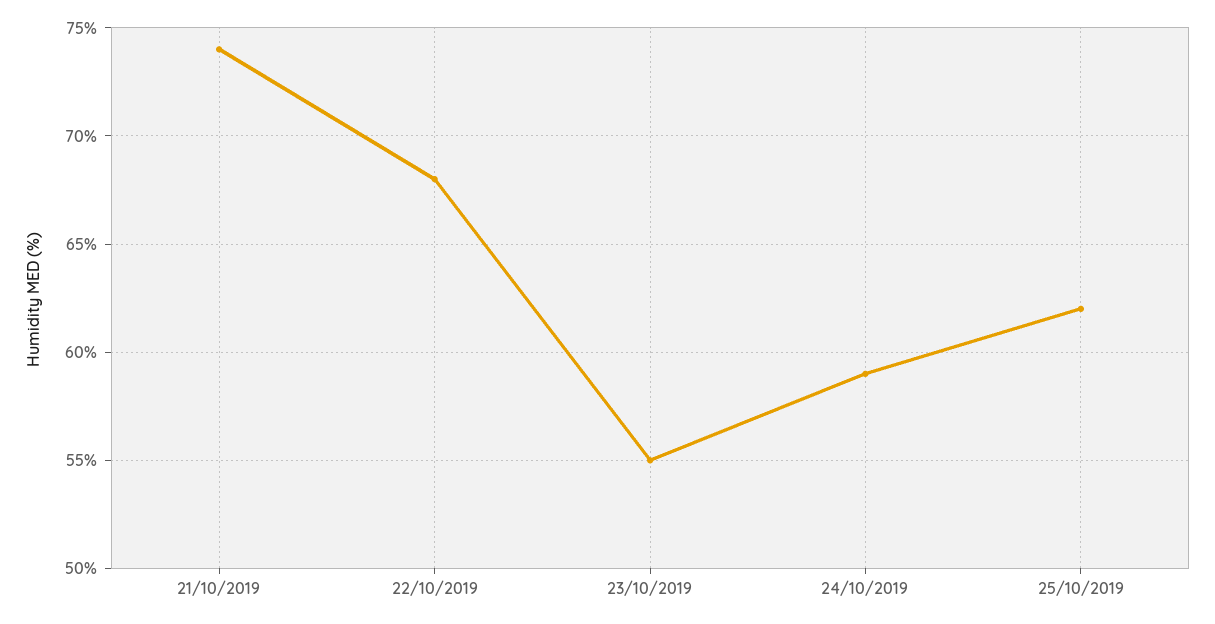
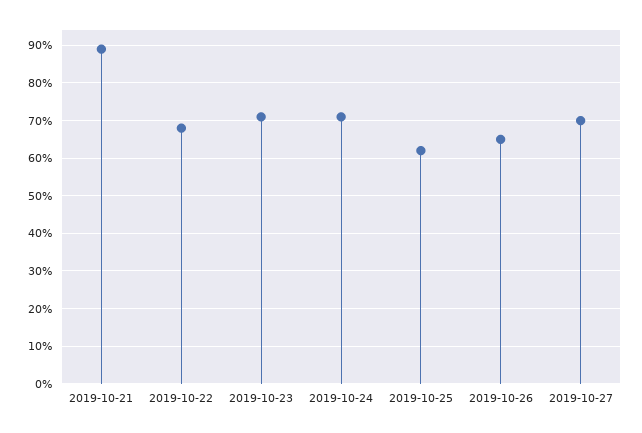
21/10/2019: 74 -> 90
23/10/2019: 55 -> 70
24/10/2019: 59 -> 70
2019-10-26: none -> 65
2019-10-27: none -> 70

